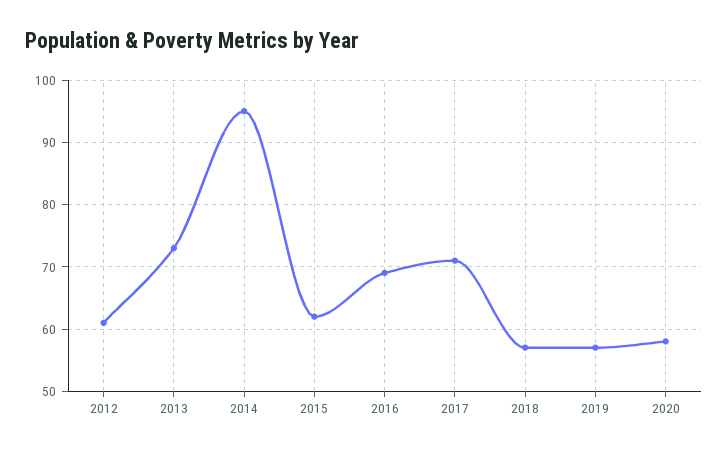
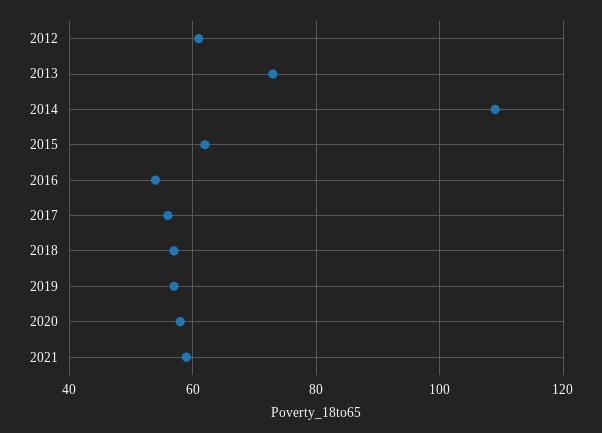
2014: 95 -> 110
2016: 69 -> 55
2017: 71 -> 55
2021: none -> 60

